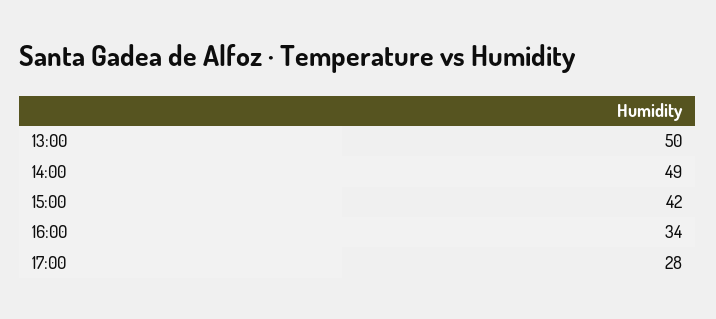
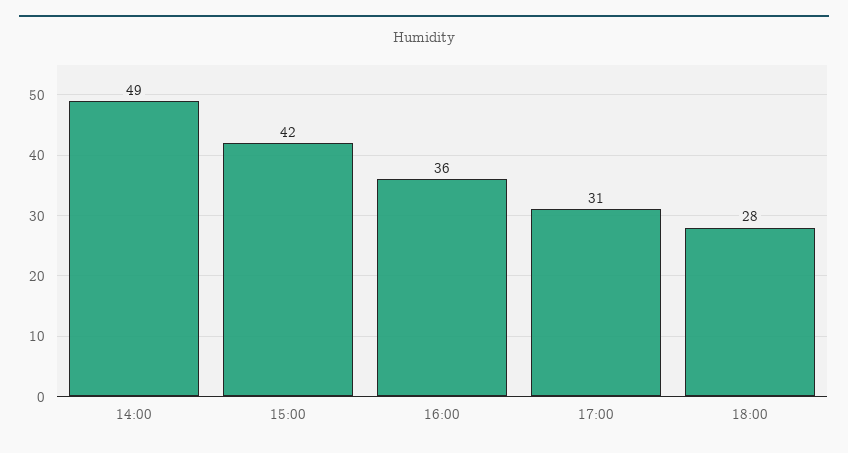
13:00: 50 -> none
16:00: 34 -> 36
17:00: 28 -> 31
18:00: none -> 28

